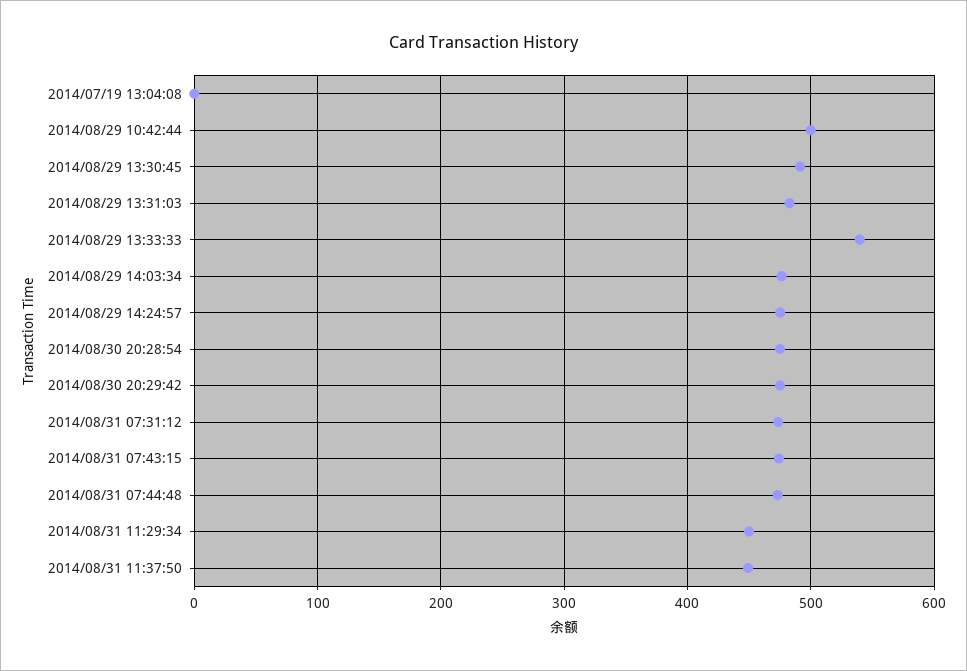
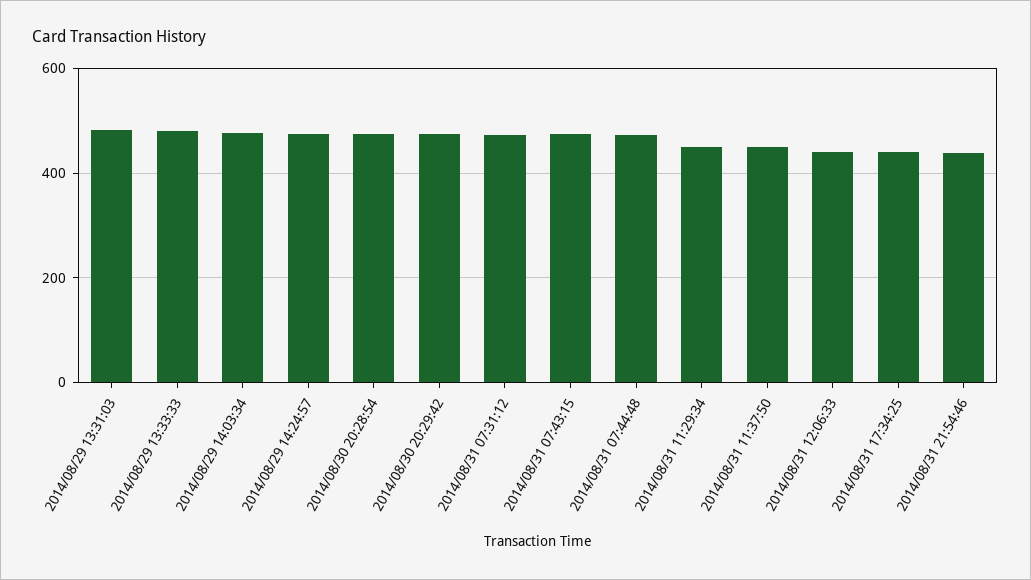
2014/07/19 13:04:08: 0 -> none
2014/08/29 10:42:44: 500 -> none
2014/08/29 13:30:45: 490 -> none
2014/08/29 13:33:33: 540 -> 480
2014/08/31 12:06:33: none -> 440
2014/08/31 17:34:25: none -> 440
2014/08/31 21:54:46: none -> 440

